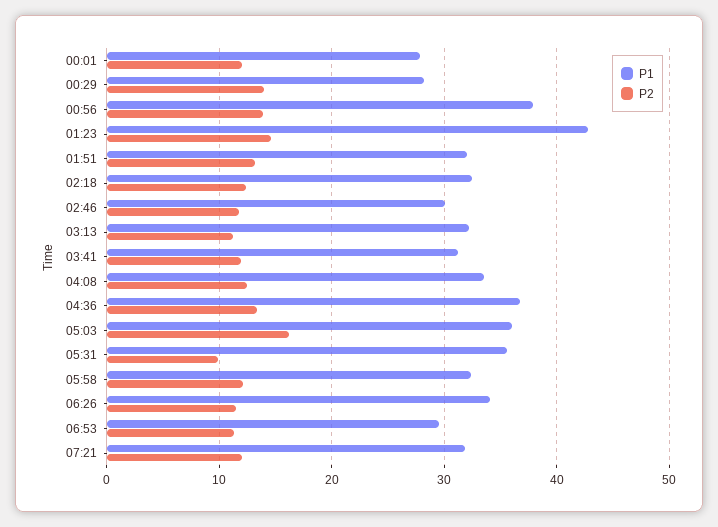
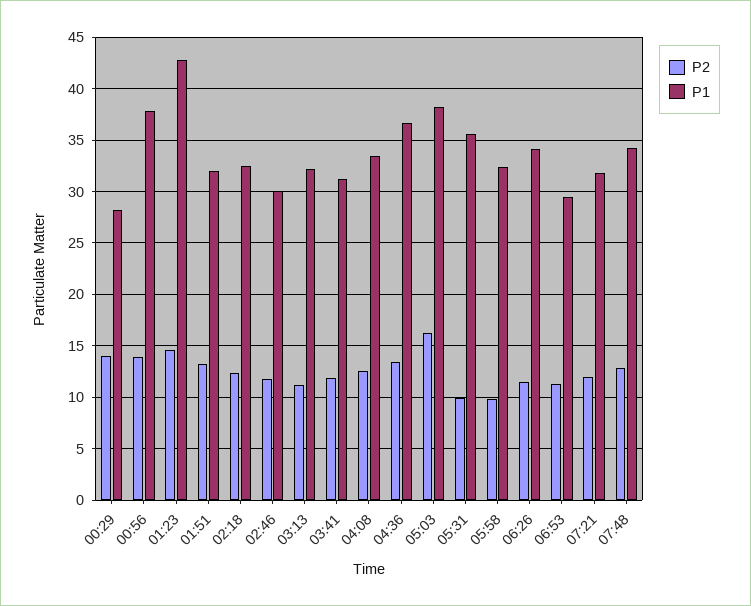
P1, 00:01: 28 -> none
P2, 00:01: 12 -> none
P1, 05:03: 36 -> 38
P2, 05:58: 12 -> 10
P2, 07:48: none -> 13
P1, 07:48: none -> 34

